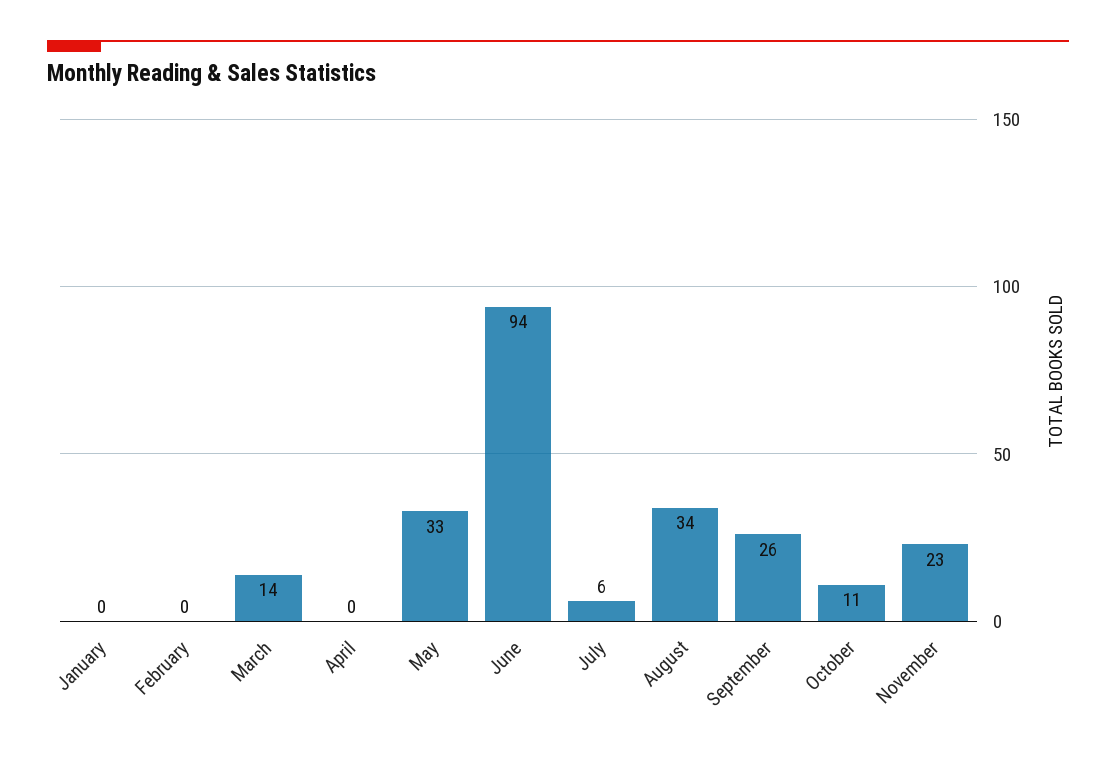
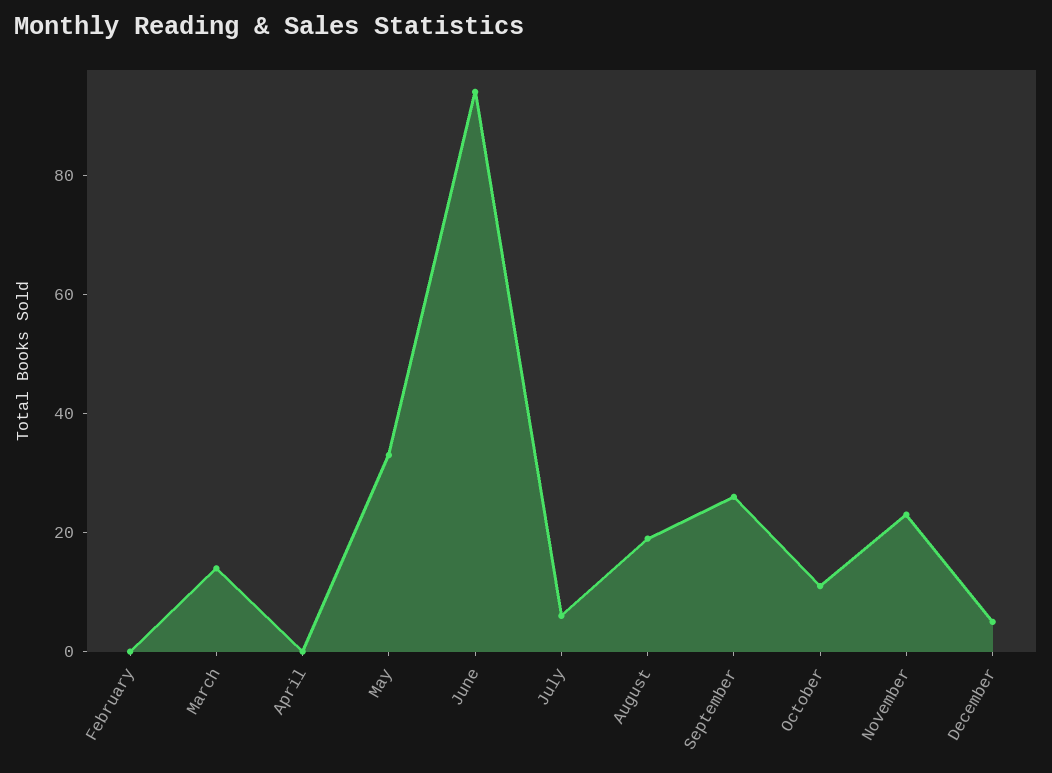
January: 0 -> none
August: 34 -> 20
December: none -> 5

